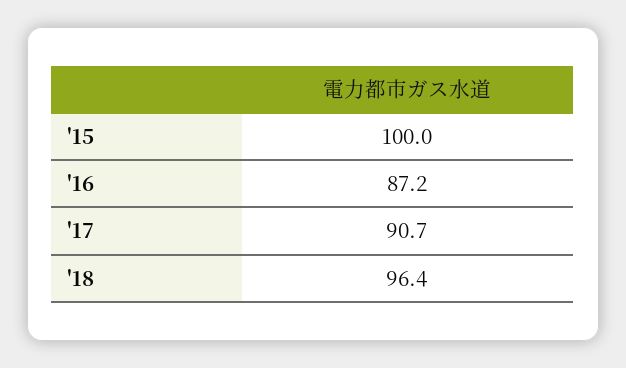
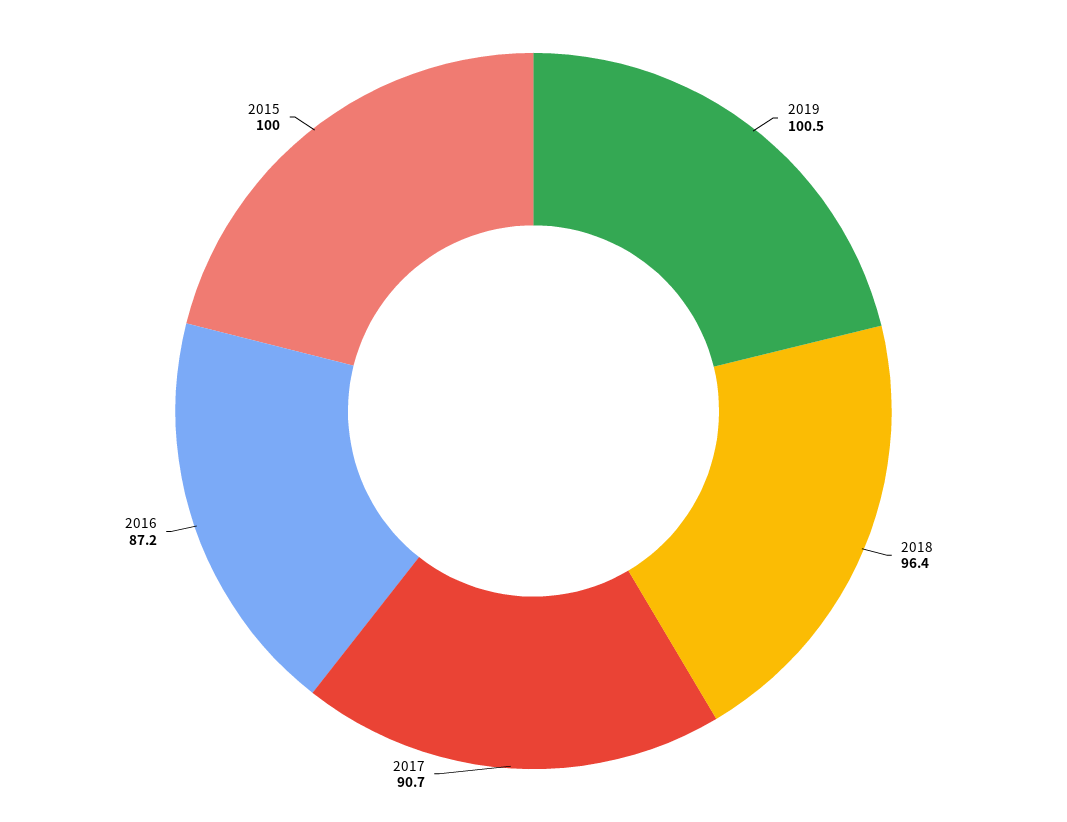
2019: none -> 100.5

